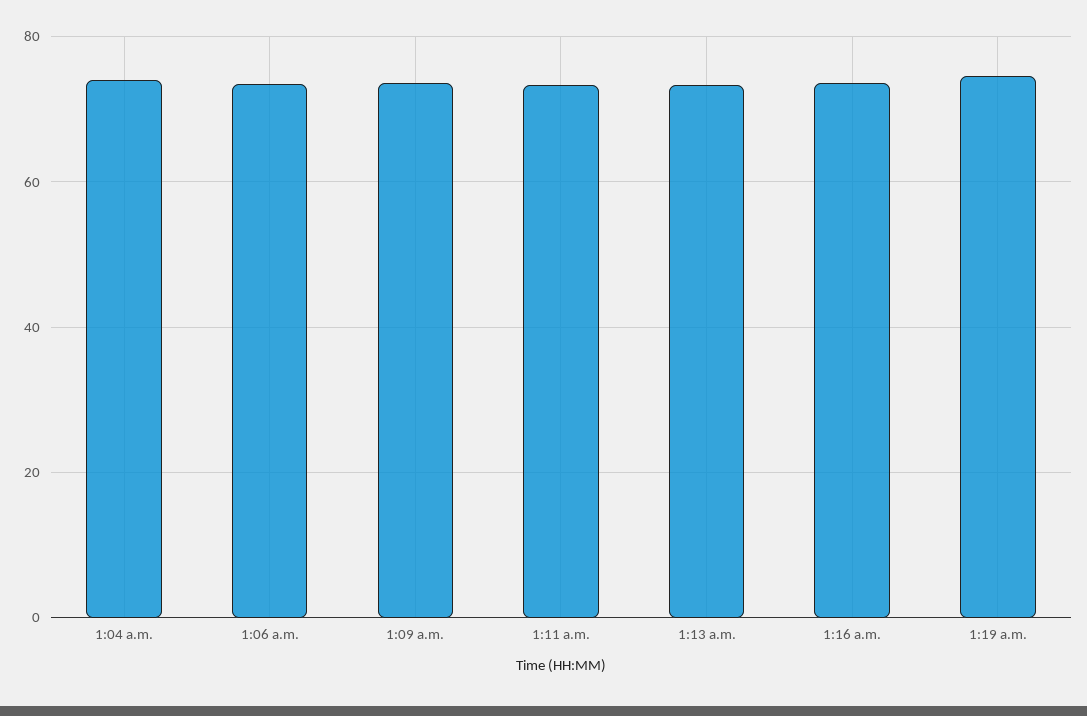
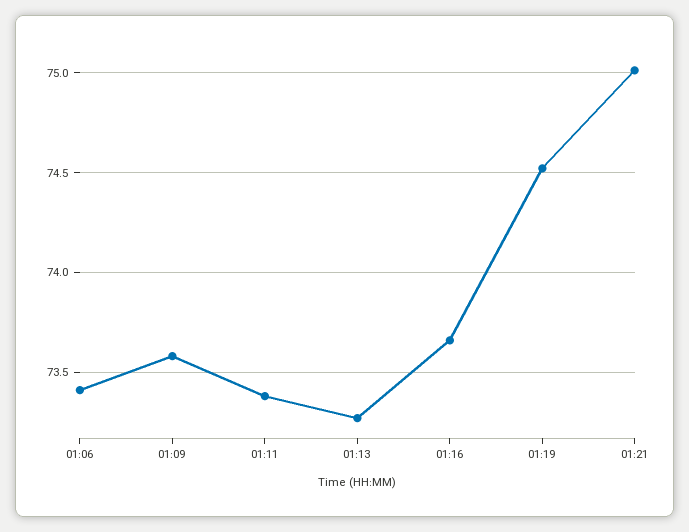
1:04 a.m.: 74 -> none
01:21: none -> 75

